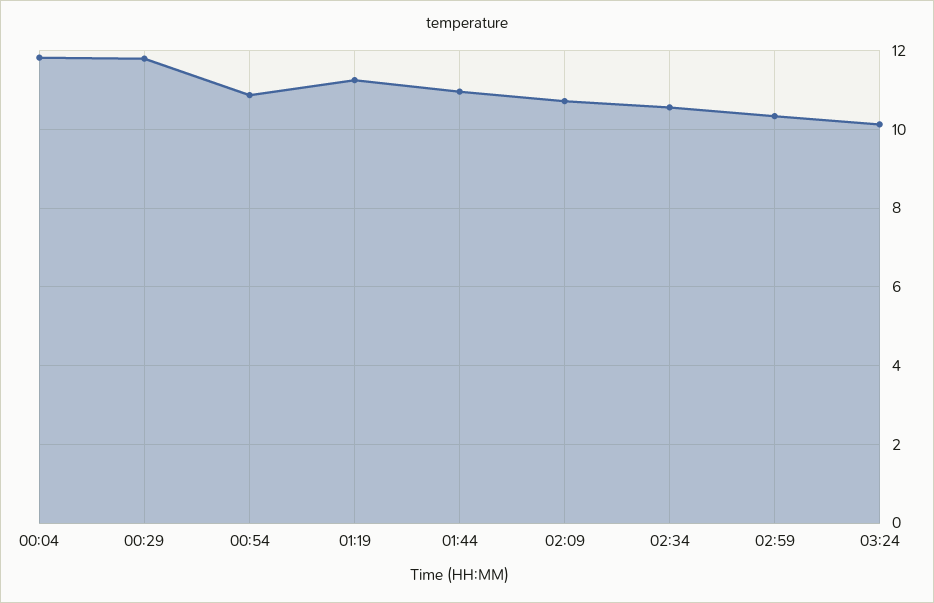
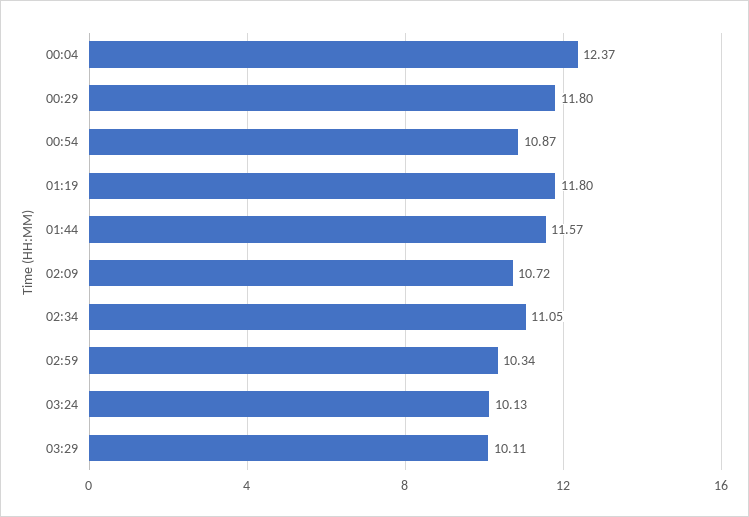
00:04: 11.8 -> 12.37
01:19: 11.2 -> 11.8
01:44: 11 -> 11.57
02:34: 10.6 -> 11.05
03:29: none -> 10.11

